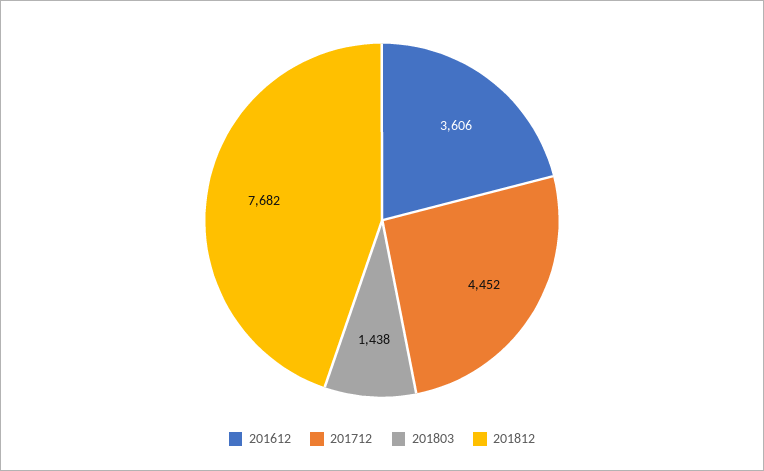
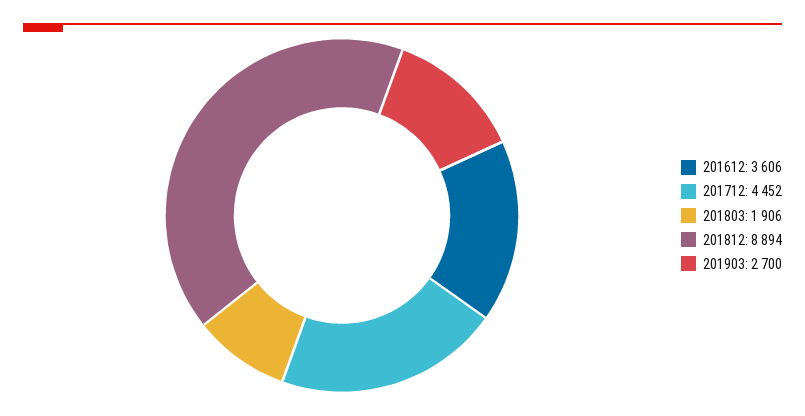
201803: 1438 -> 1906
201812: 7682 -> 8894
201903: none -> 2700

